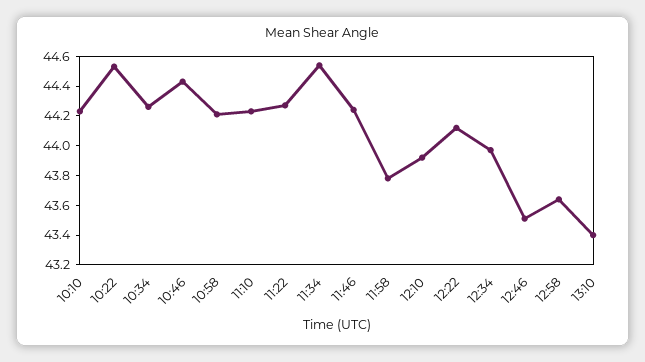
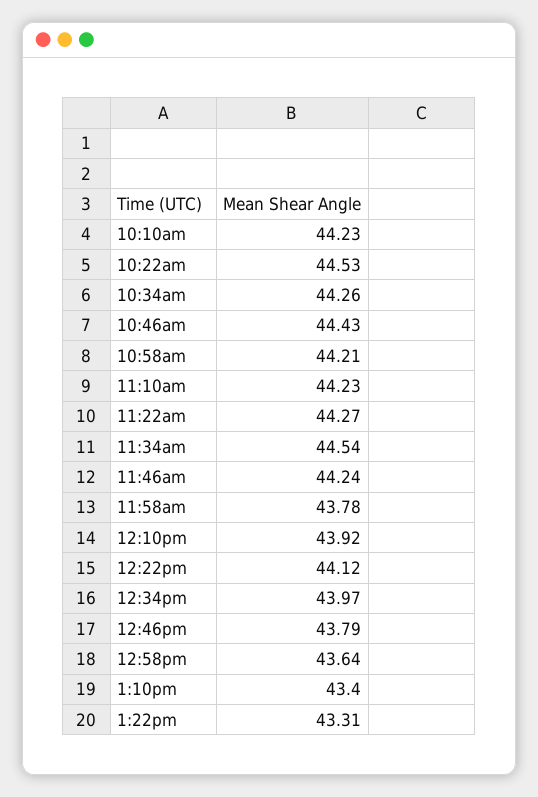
12:46: 43.5 -> 43.79
1:22pm: none -> 43.31

